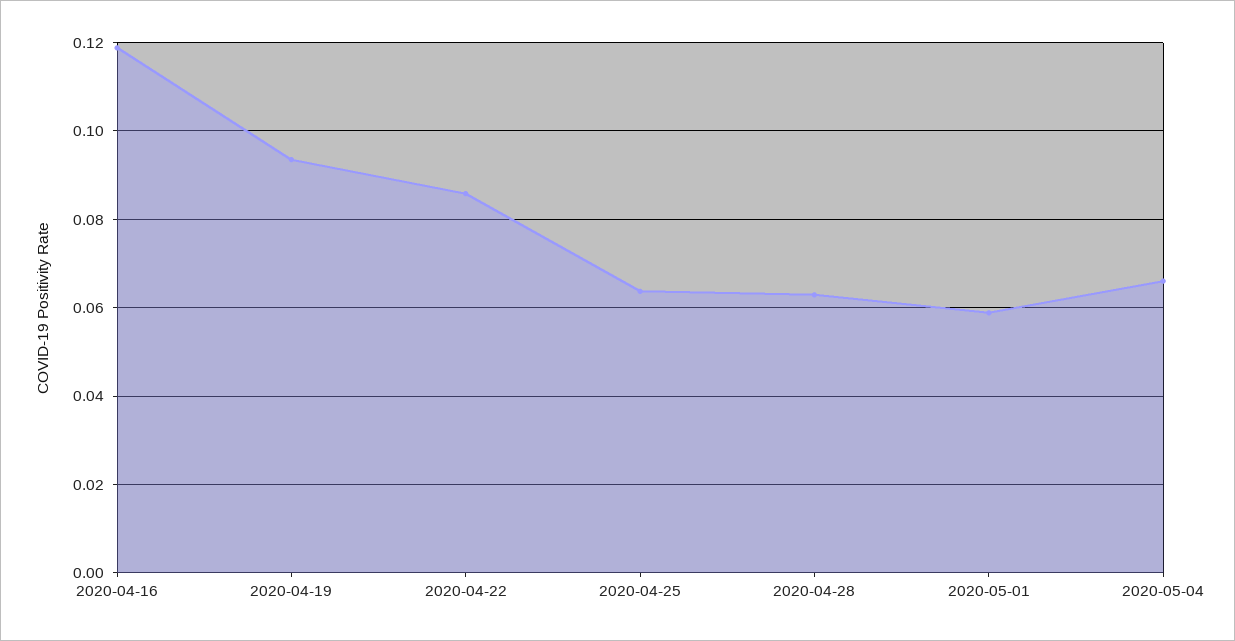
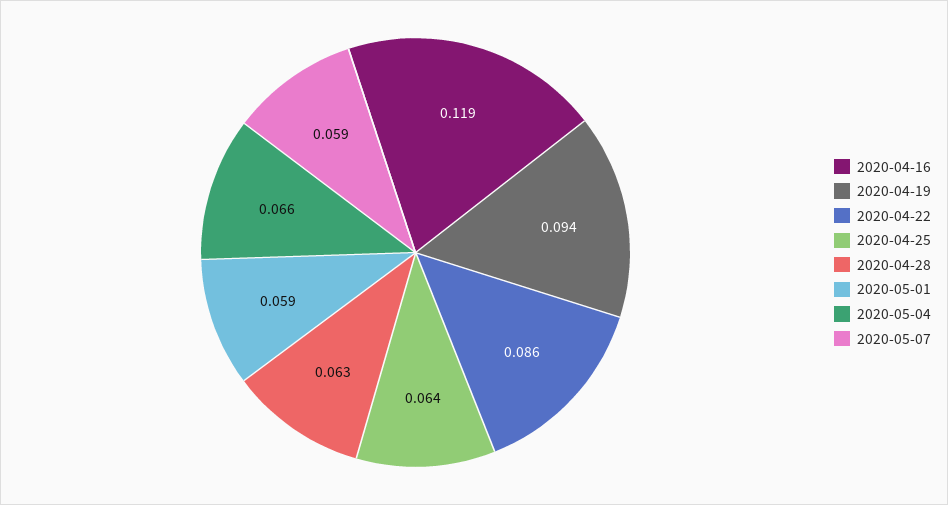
2020-05-07: none -> 0.059

